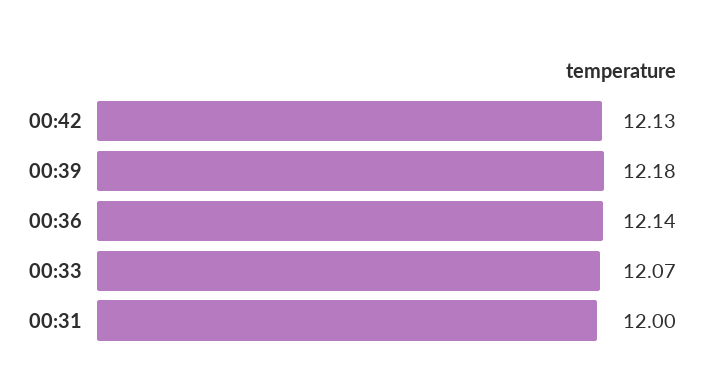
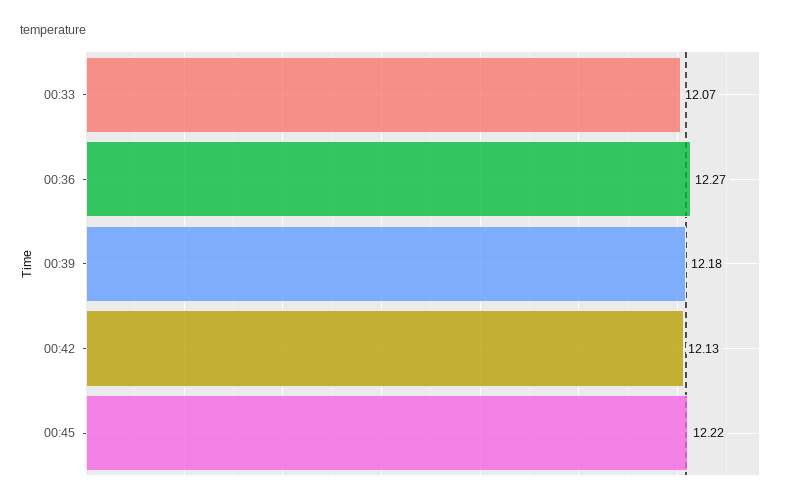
00:36: 12.14 -> 12.27
00:31: 12 -> none
00:45: none -> 12.22

